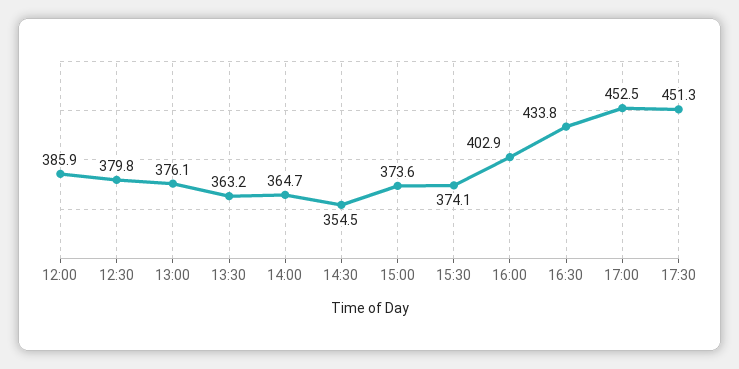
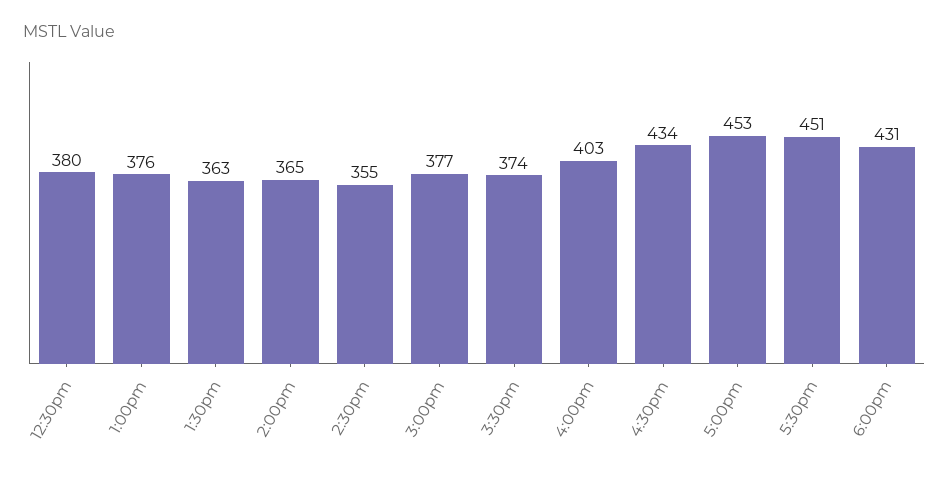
12:00: 385.9 -> none
15:00: 373.6 -> 377
6:00pm: none -> 431

